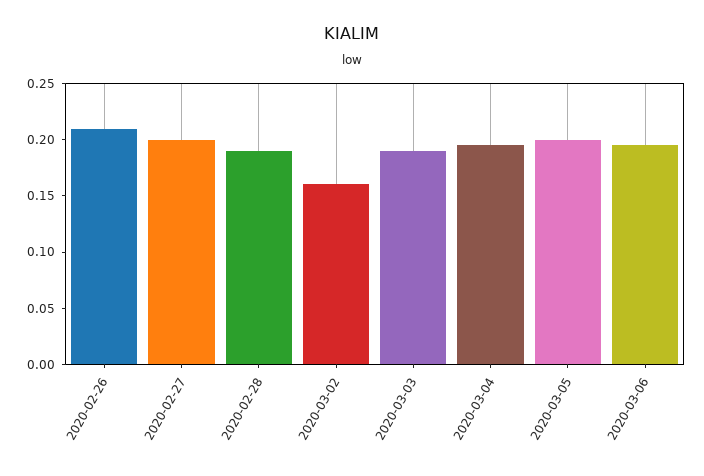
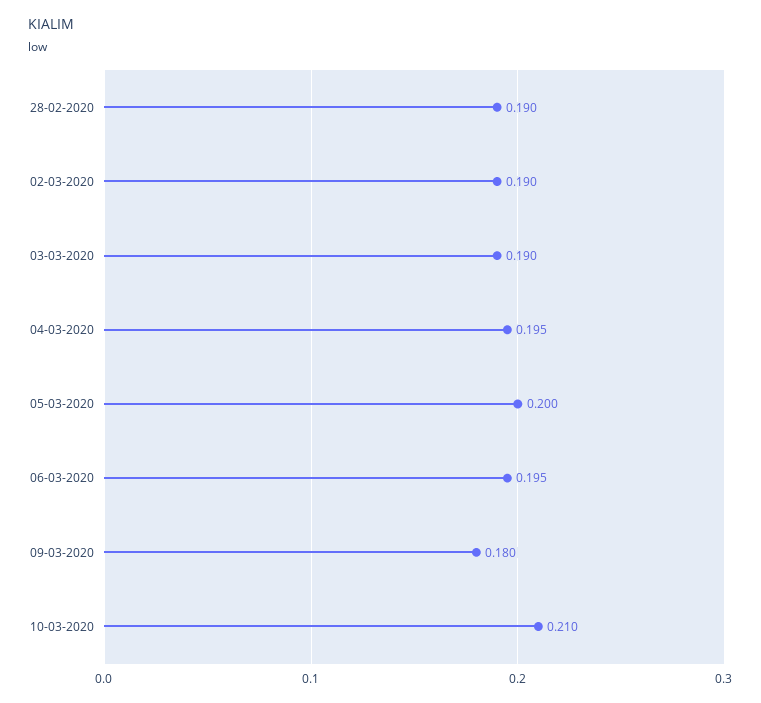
2020-02-26: 0.21 -> none
2020-02-27: 0.2 -> none
2020-03-02: 0.16 -> 0.19
09-03-2020: none -> 0.18
10-03-2020: none -> 0.21

